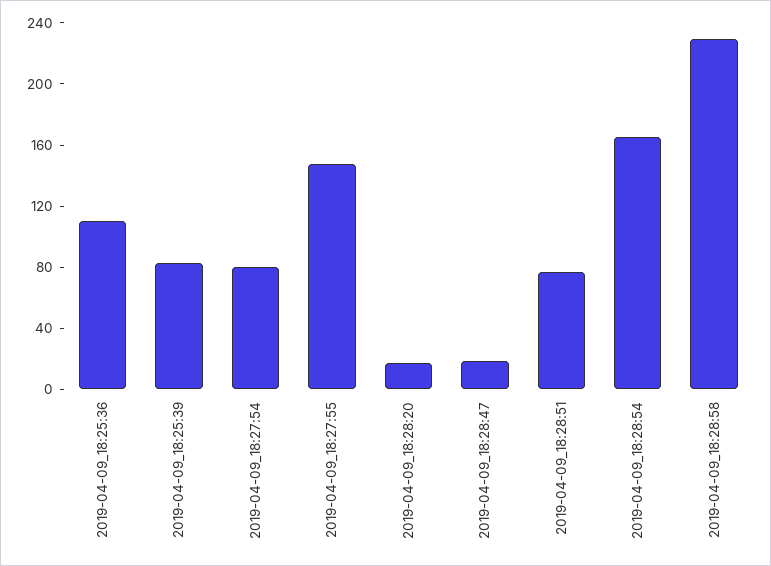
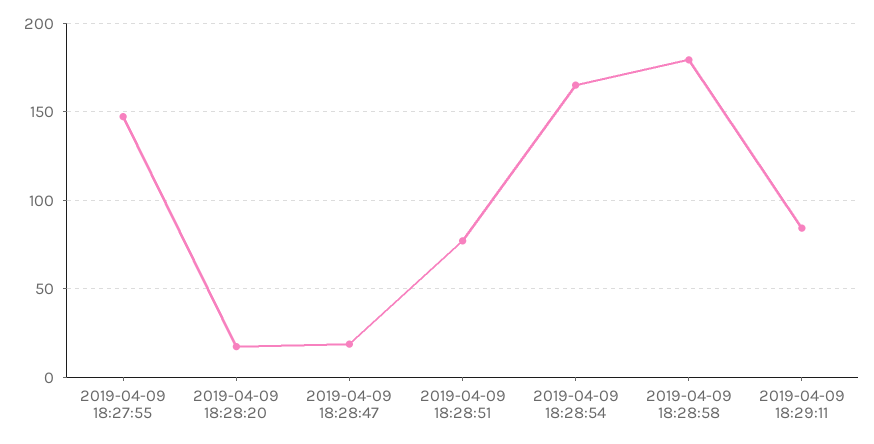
2019-04-09_18:25:36: 110 -> none
2019-04-09_18:25:39: 80 -> none
2019-04-09_18:27:54: 80 -> none
2019-04-09_18:28:58: 230 -> 180
2019-04-09 18:29:11: none -> 85

